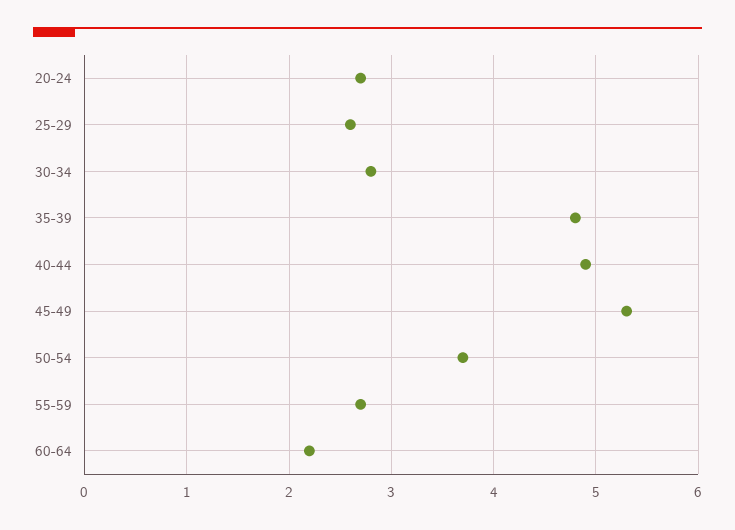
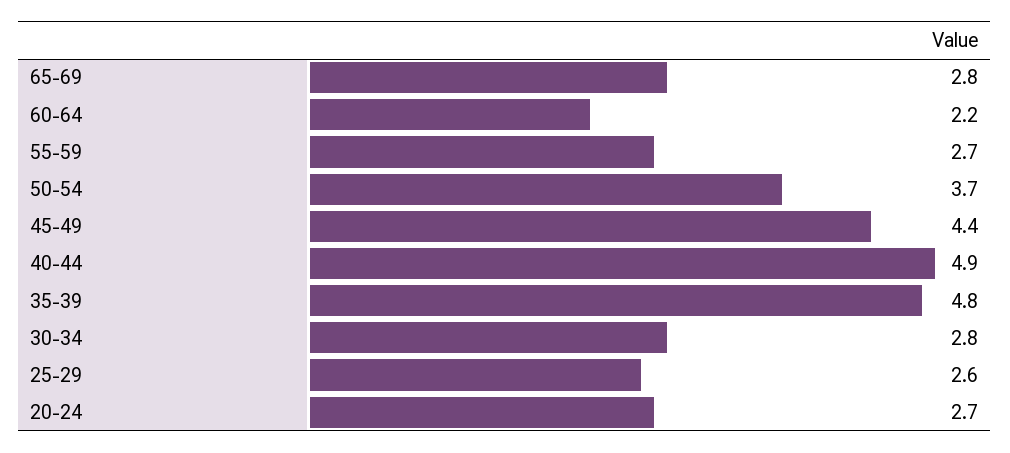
45-49: 5.3 -> 4.4
65-69: none -> 2.8

